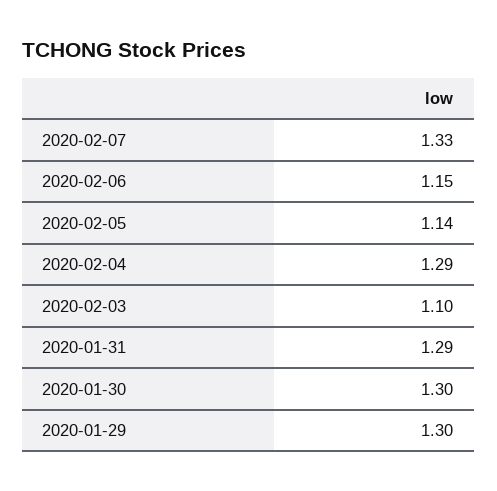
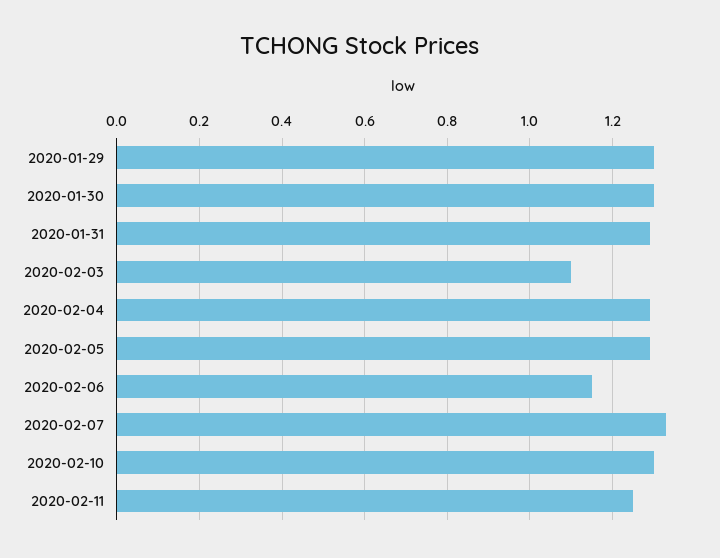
2020-02-05: 1.14 -> 1.3
2020-02-10: none -> 1.3
2020-02-11: none -> 1.25

